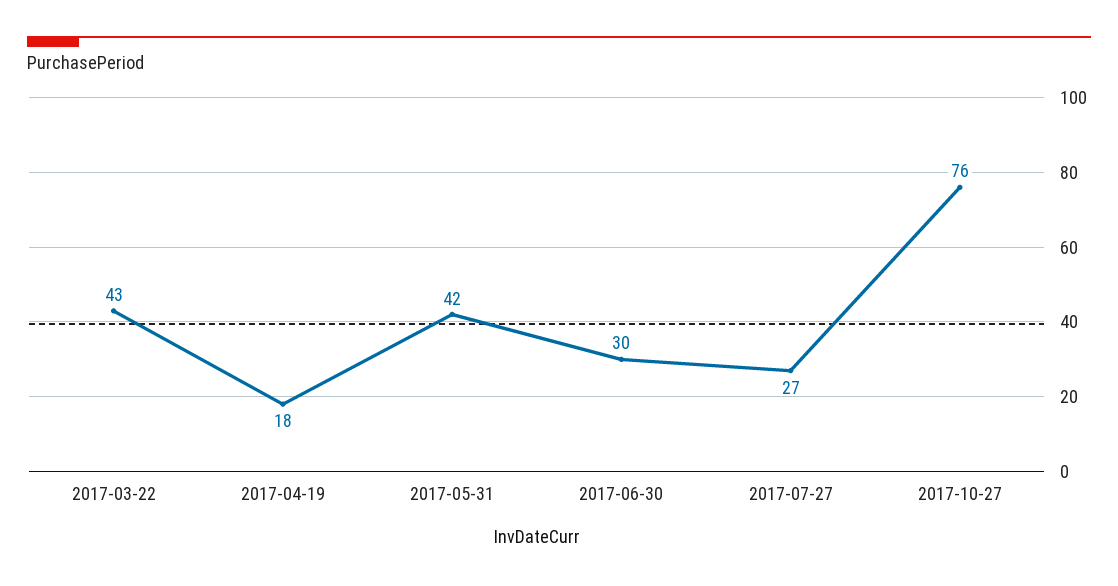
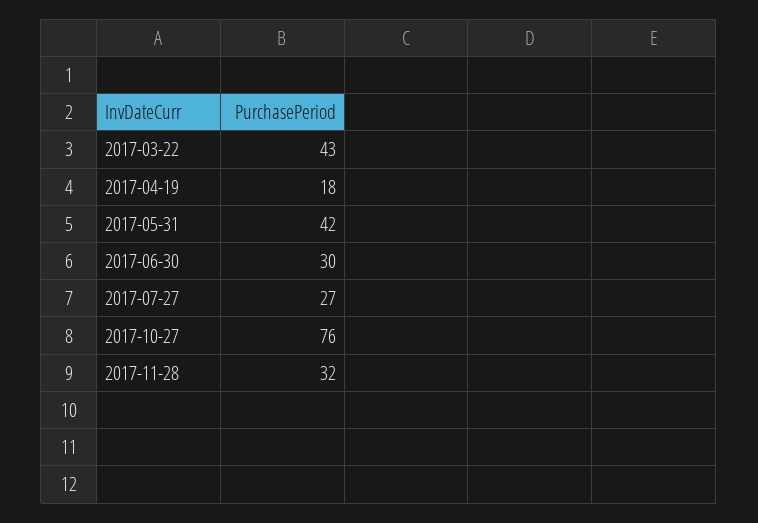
2017-11-28: none -> 32

